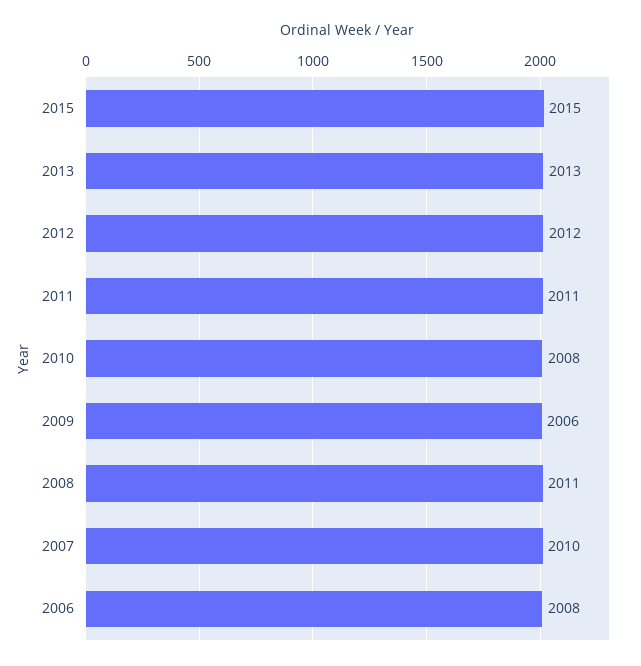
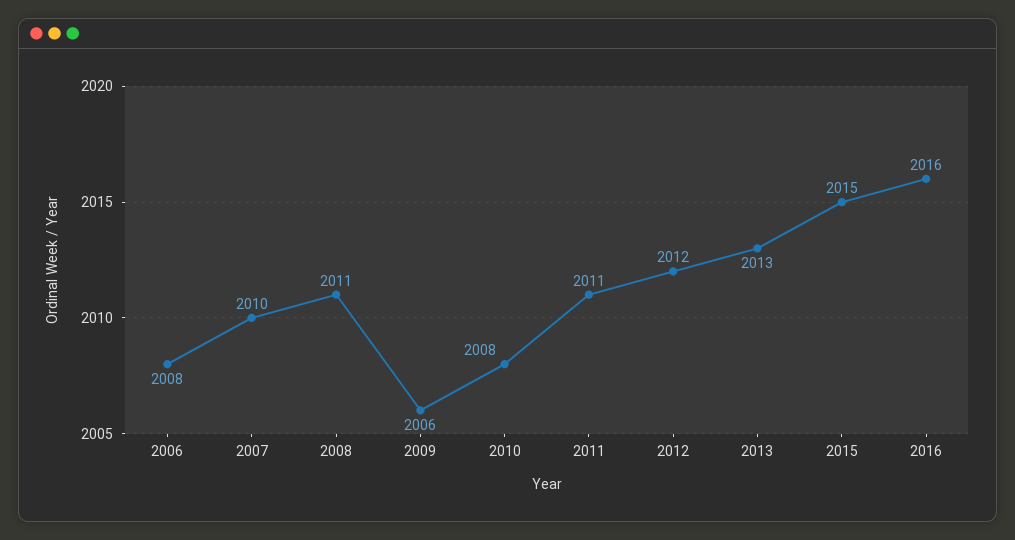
2016: none -> 2016

